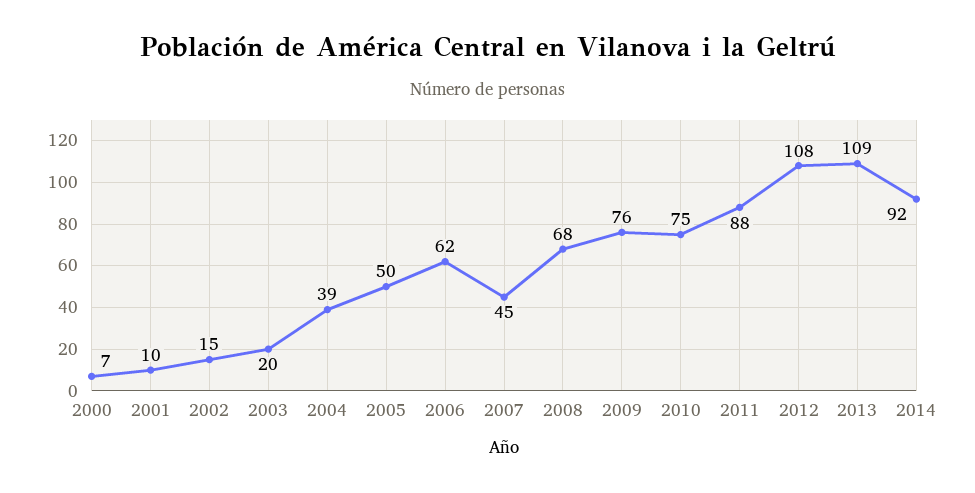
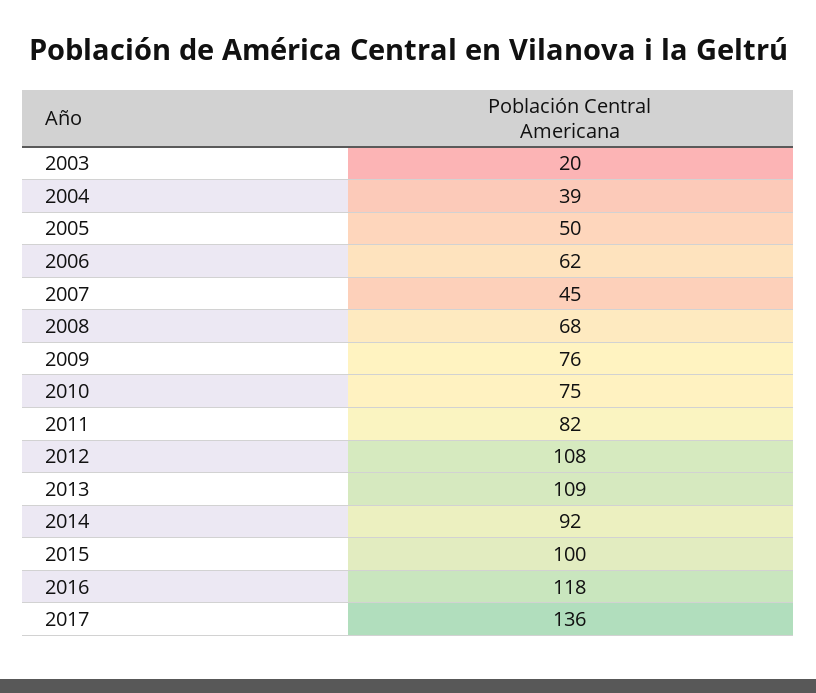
2000: 7 -> none
2001: 10 -> none
2002: 15 -> none
2011: 88 -> 82
2015: none -> 100
2016: none -> 118
2017: none -> 136

